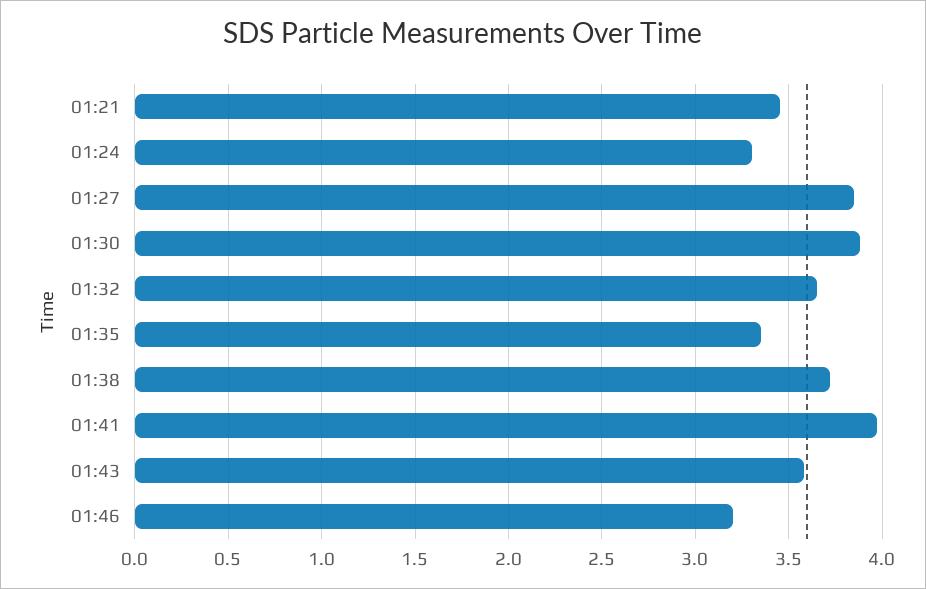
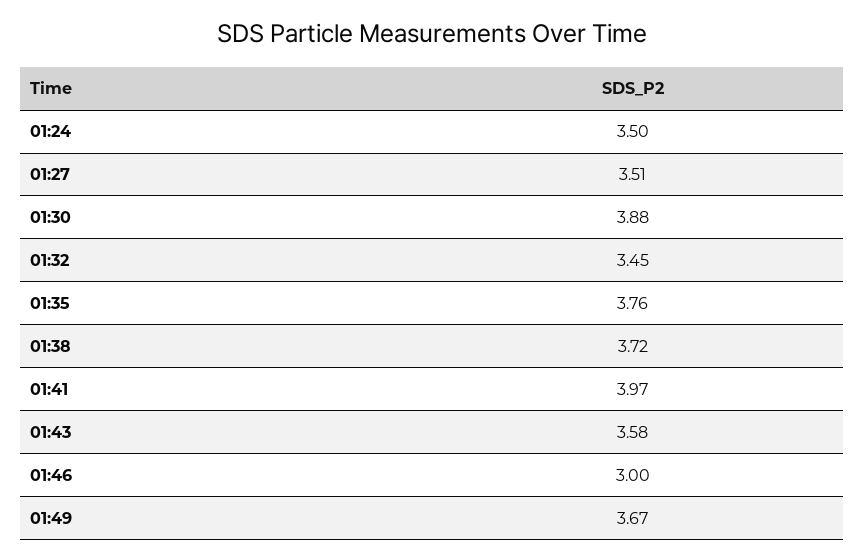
01:21: 3.45 -> none
01:24: 3.3 -> 3.5
01:27: 3.85 -> 3.51
01:32: 3.65 -> 3.45
01:35: 3.35 -> 3.76
01:46: 3.2 -> 3
01:49: none -> 3.67

